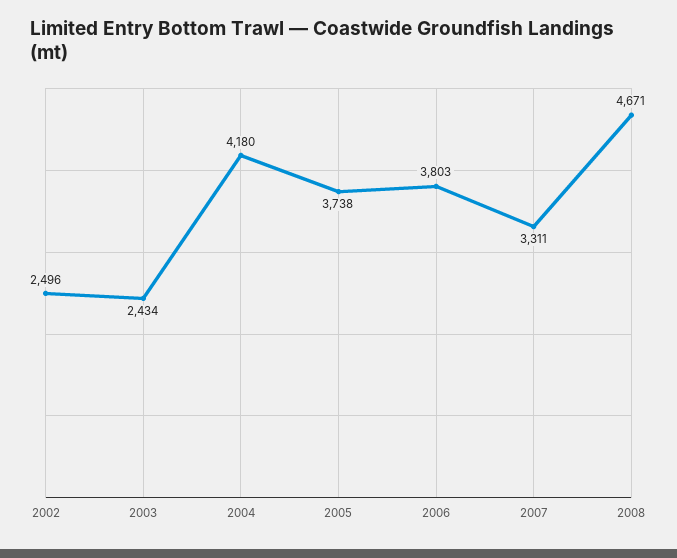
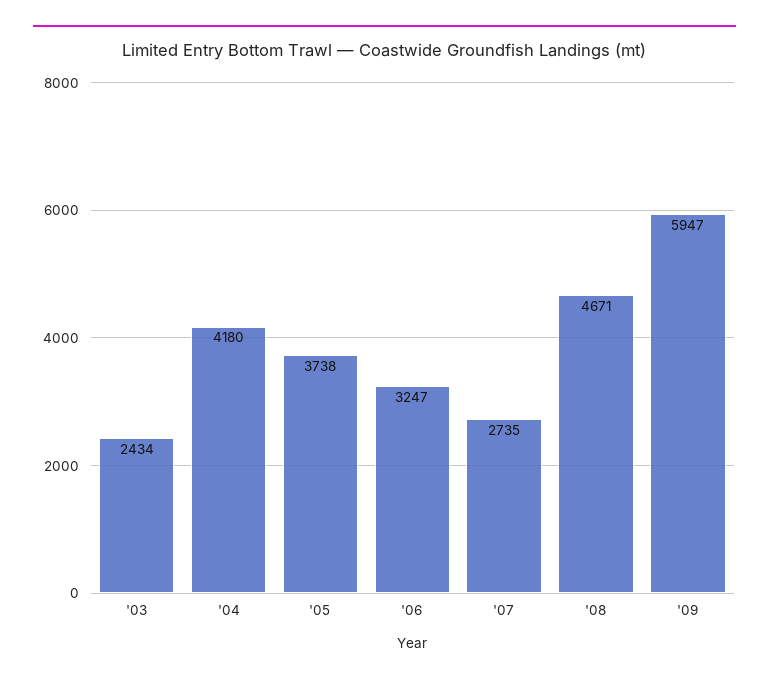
2002: 2496 -> none
2006: 3803 -> 3247
2007: 3311 -> 2735
'09: none -> 5947

